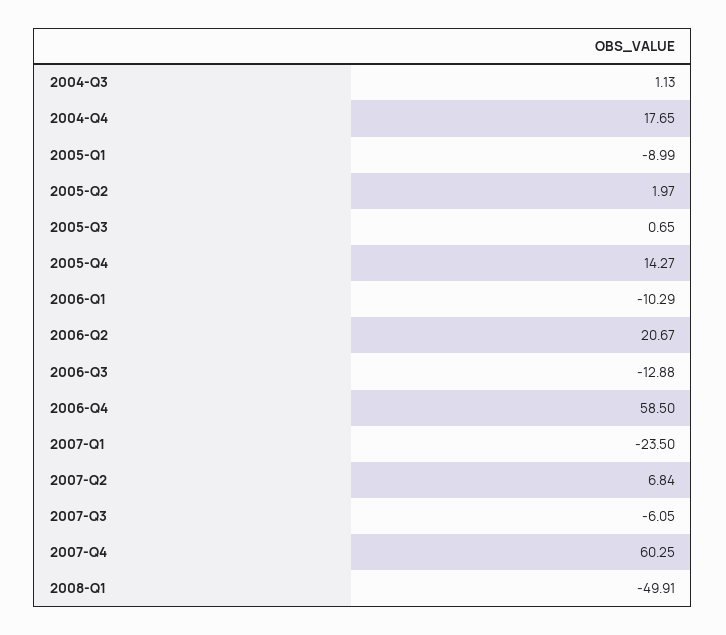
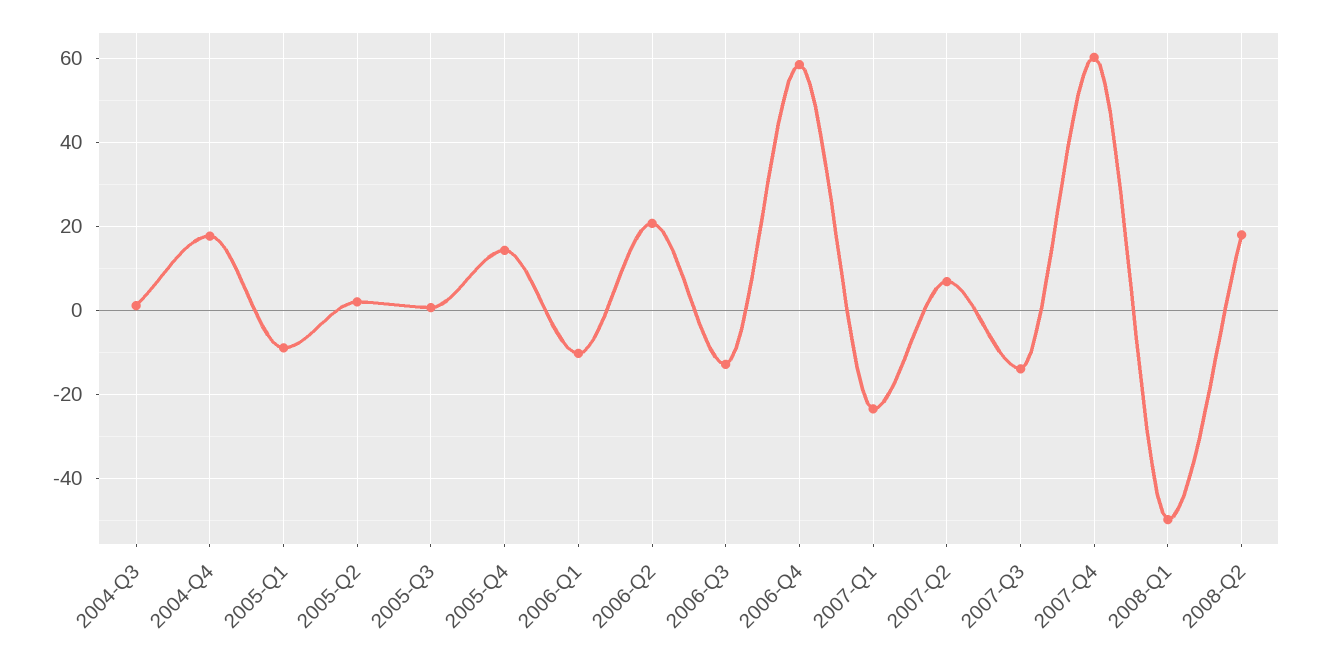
2007-Q3: -6.05 -> -14
2008-Q2: none -> 18

